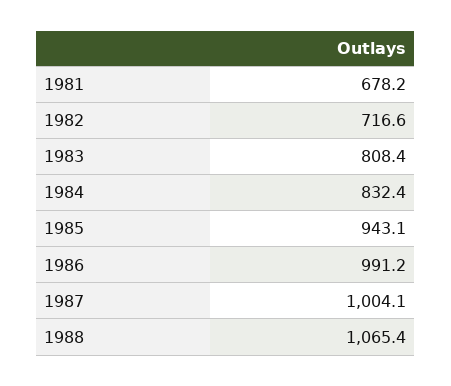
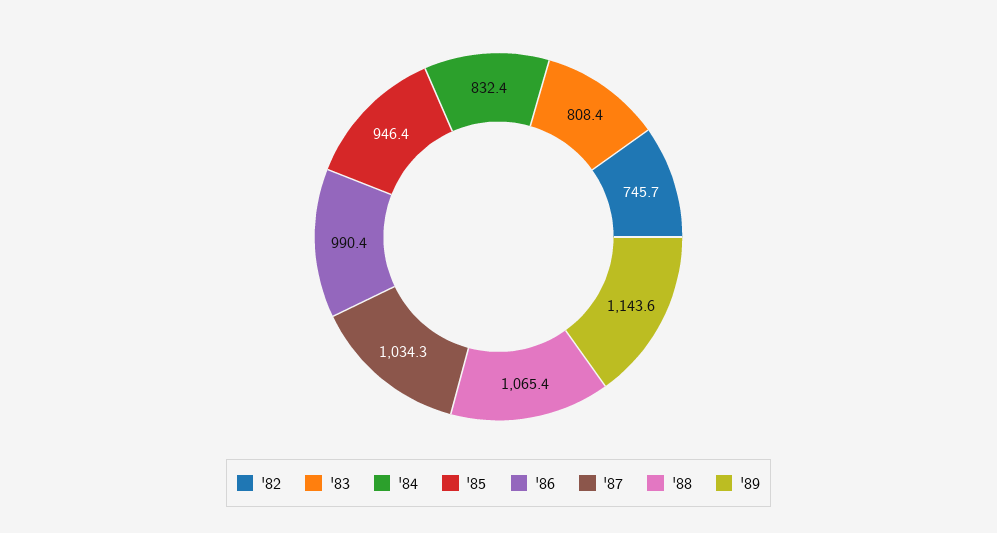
1981: 678.2 -> none
1982: 716.6 -> 745.7
1985: 943.1 -> 946.4
1986: 991.2 -> 990.4
1987: 1004.1 -> 1034.3
'89: none -> 1143.6

